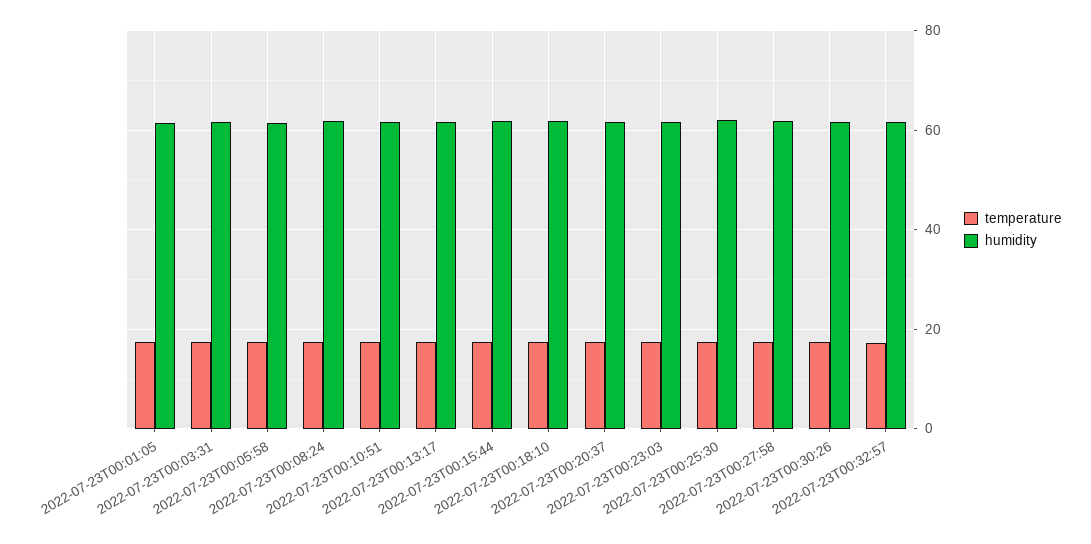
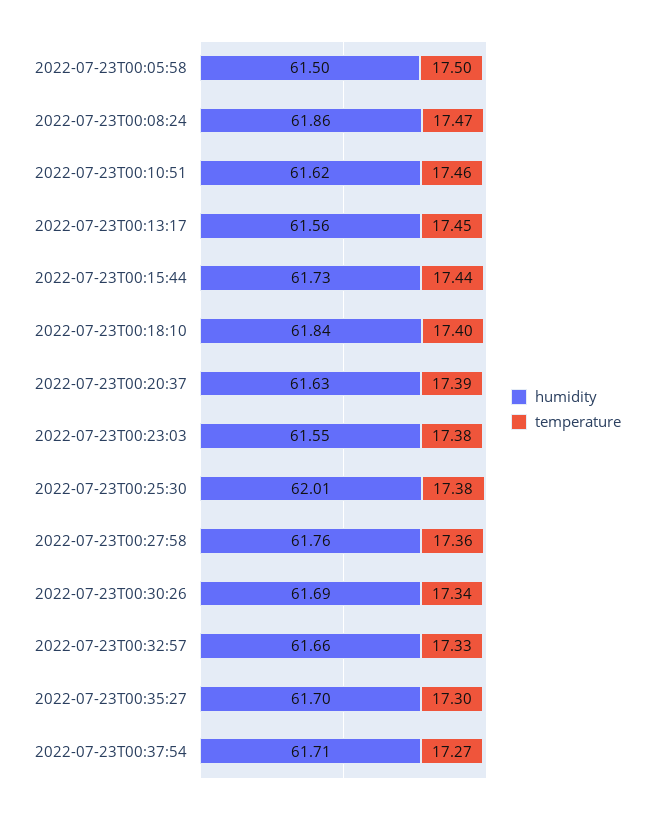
temperature, 2022-07-23T00:01:05: 18 -> none
humidity, 2022-07-23T00:01:05: 62 -> none
temperature, 2022-07-23T00:03:31: 18 -> none
humidity, 2022-07-23T00:03:31: 62 -> none
humidity, 2022-07-23T00:35:27: none -> 61.7
temperature, 2022-07-23T00:35:27: none -> 17.3
humidity, 2022-07-23T00:37:54: none -> 61.71
temperature, 2022-07-23T00:37:54: none -> 17.27

